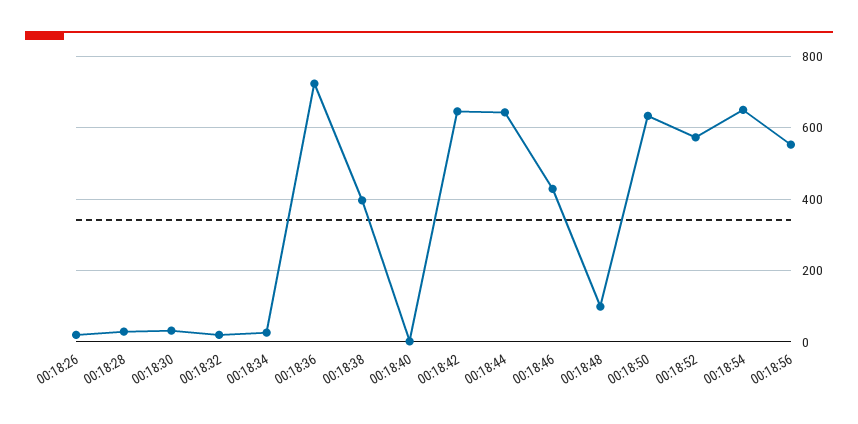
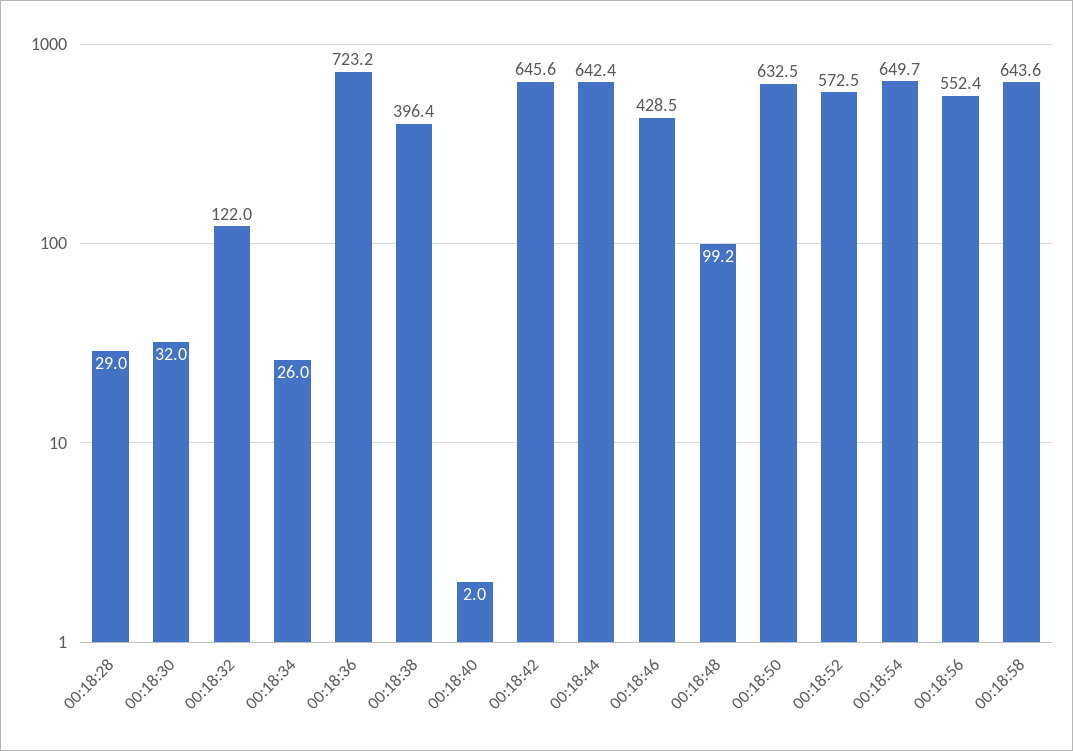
00:18:26: 20 -> none
00:18:32: 20 -> 122
00:18:58: none -> 643.6

